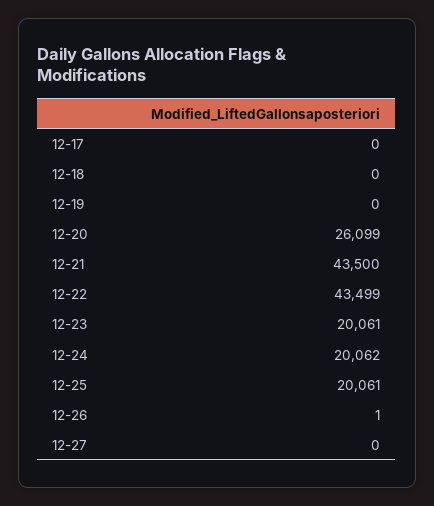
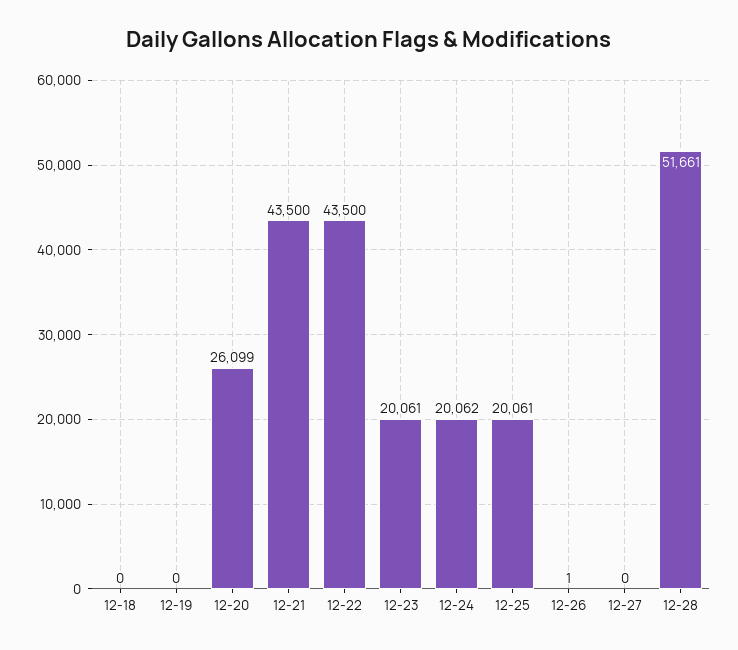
12-17: 0 -> none
12-22: 43499 -> 43500
12-28: none -> 51661

